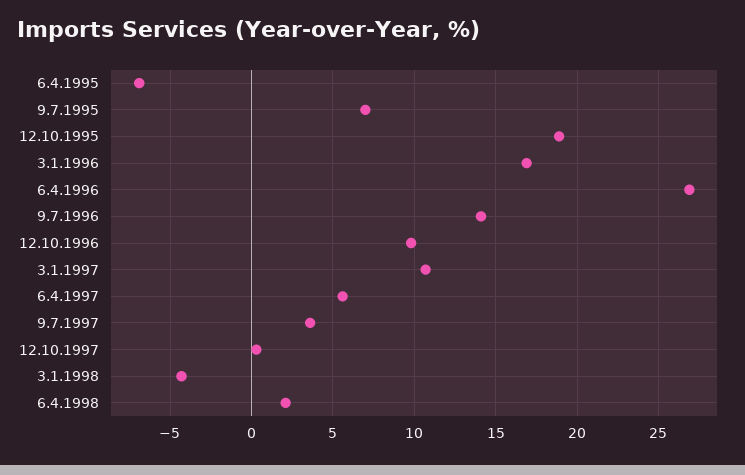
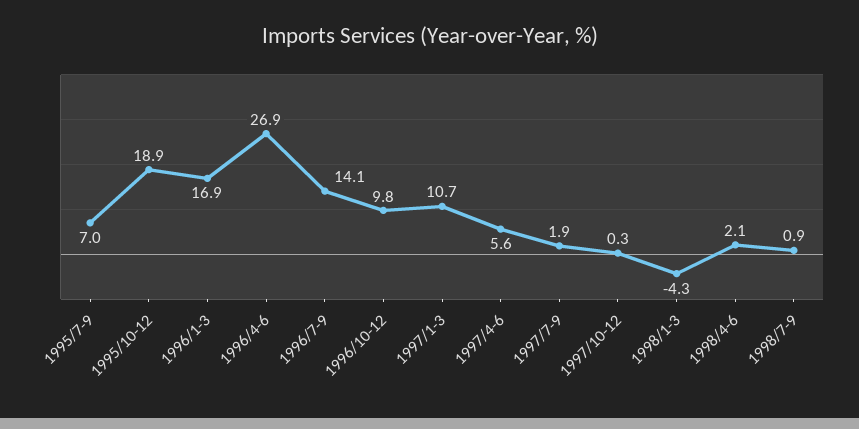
6.4.1995: -7 -> none
9.7.1997: 3.5 -> 1.9
1998/7-9: none -> 0.9

